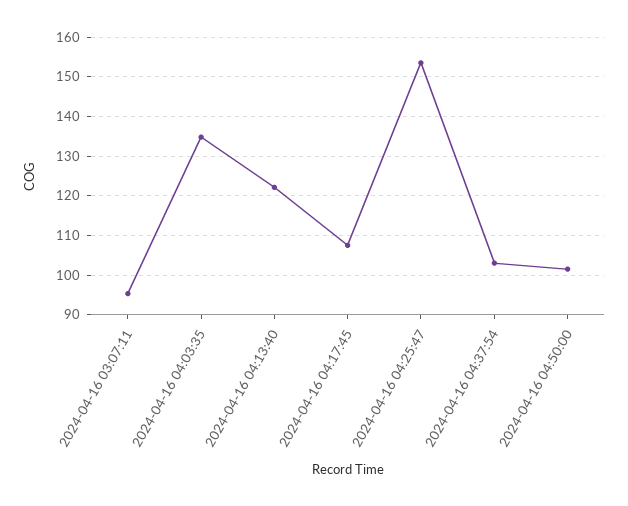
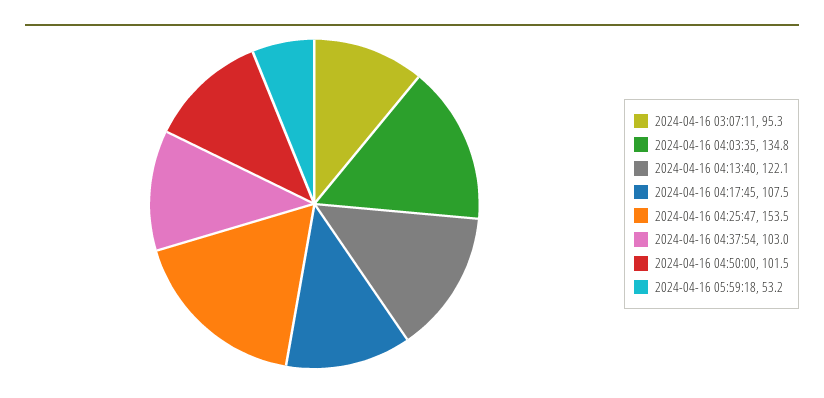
2024-04-16 05:59:18: none -> 53.2

